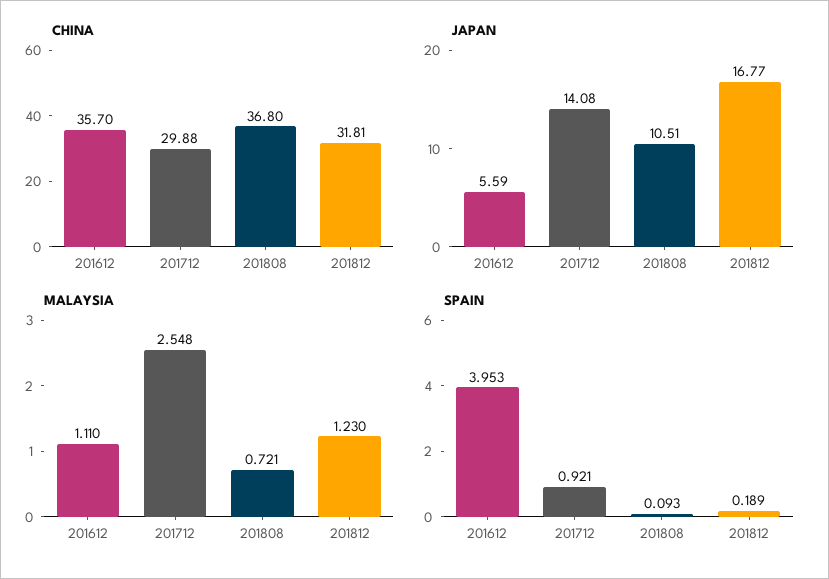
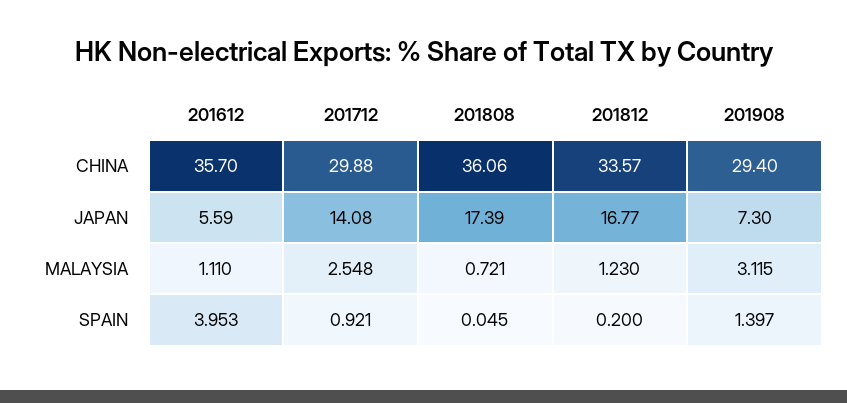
CHINA, 201808: 36.8 -> 36.06
CHINA, 201812: 31.81 -> 33.57
JAPAN, 201808: 10.51 -> 17.39
SPAIN, 201808: 0.093 -> 0.045
SPAIN, 201812: 0.189 -> 0.2
CHINA, 201908: none -> 29.4
JAPAN, 201908: none -> 7.3
MALAYSIA, 201908: none -> 3.115
SPAIN, 201908: none -> 1.397

